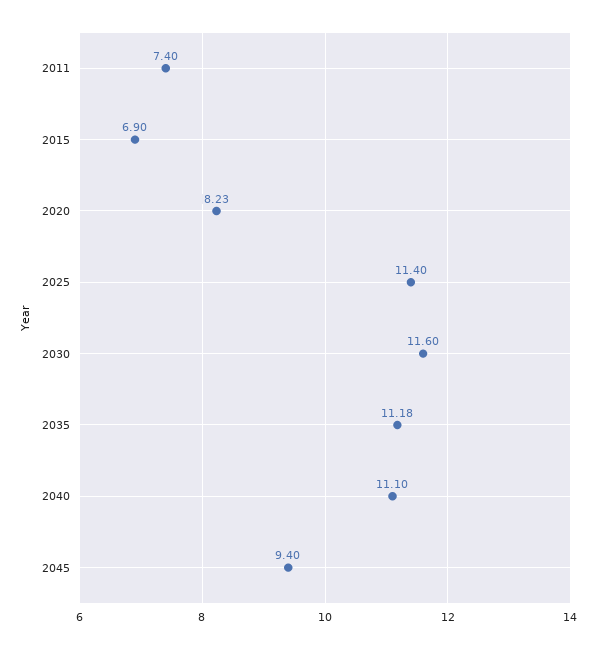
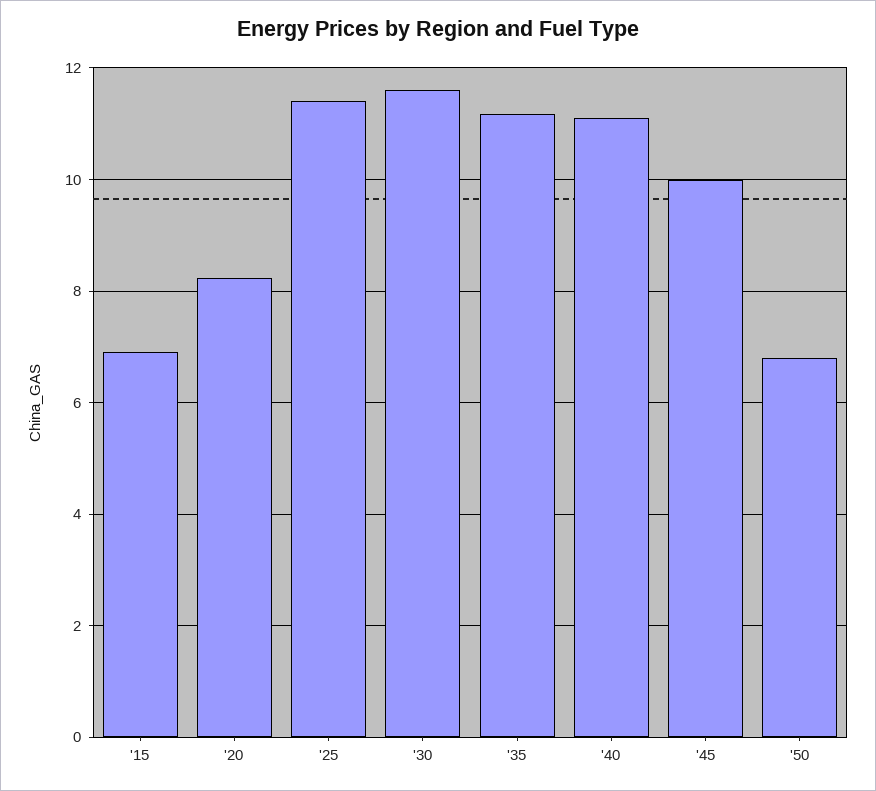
2011: 7.4 -> none
2045: 9.4 -> 10
'50: none -> 6.8

